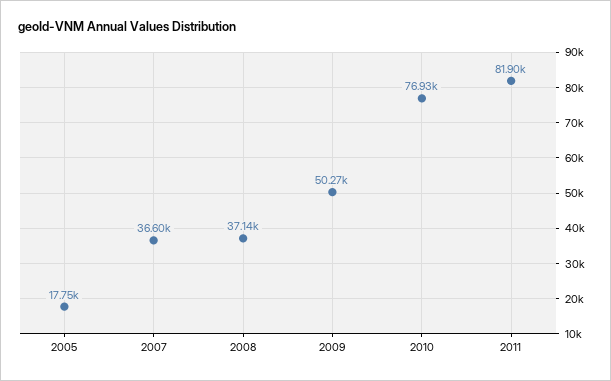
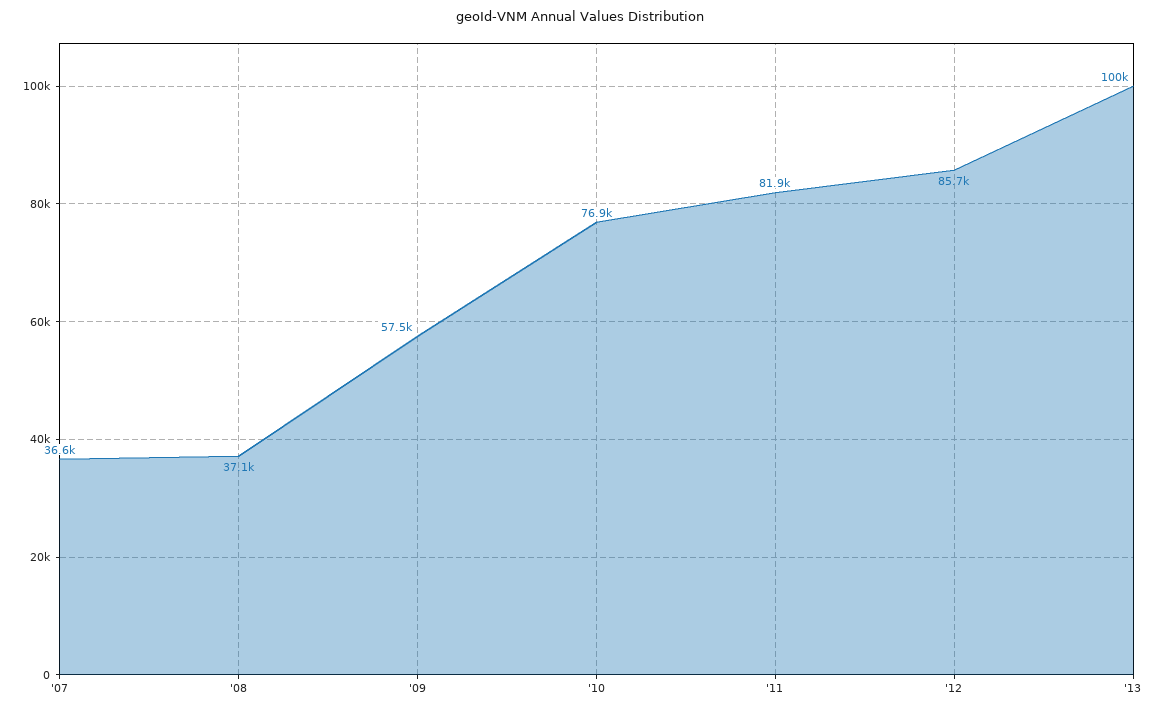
2005: 17750 -> none
2009: 50270 -> 57500
'12: none -> 85700
'13: none -> 100000

